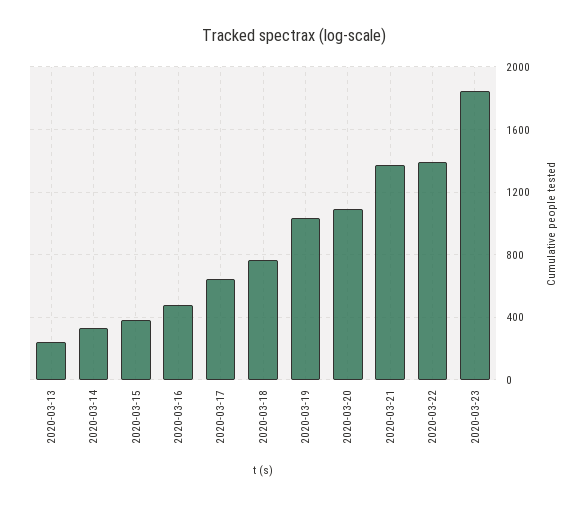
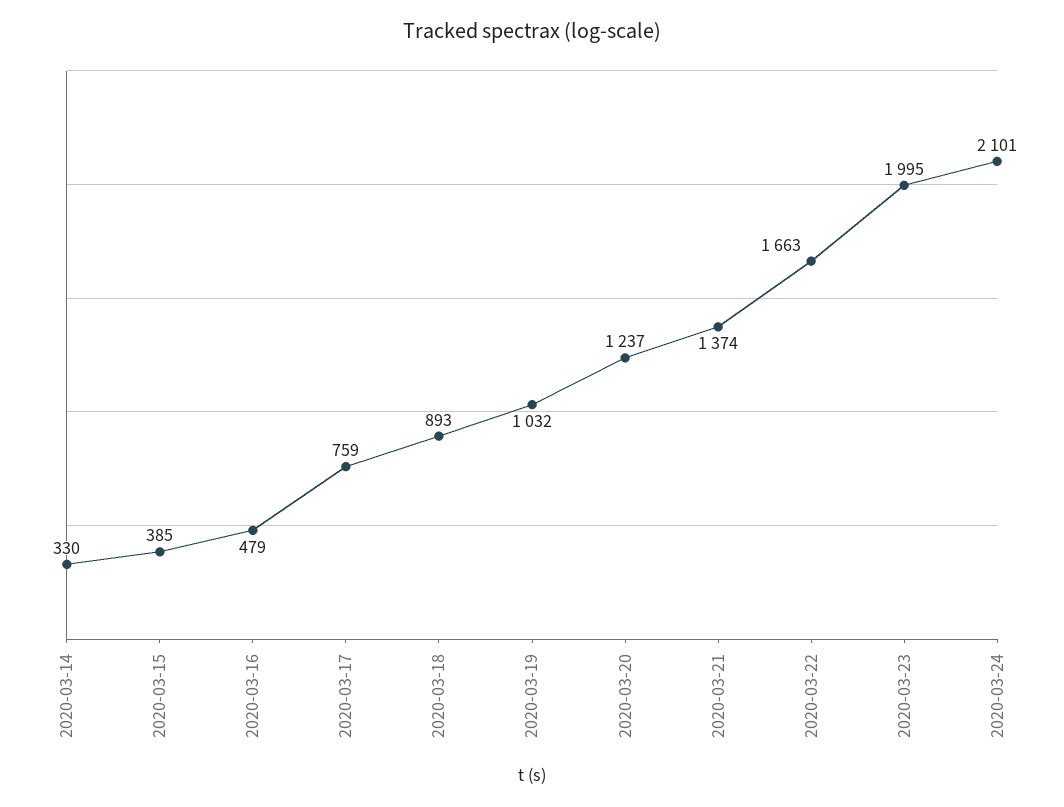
2020-03-13: 250 -> none
2020-03-17: 650 -> 759
2020-03-18: 750 -> 893
2020-03-20: 1100 -> 1237
2020-03-22: 1400 -> 1663
2020-03-23: 1850 -> 1995
2020-03-24: none -> 2101

